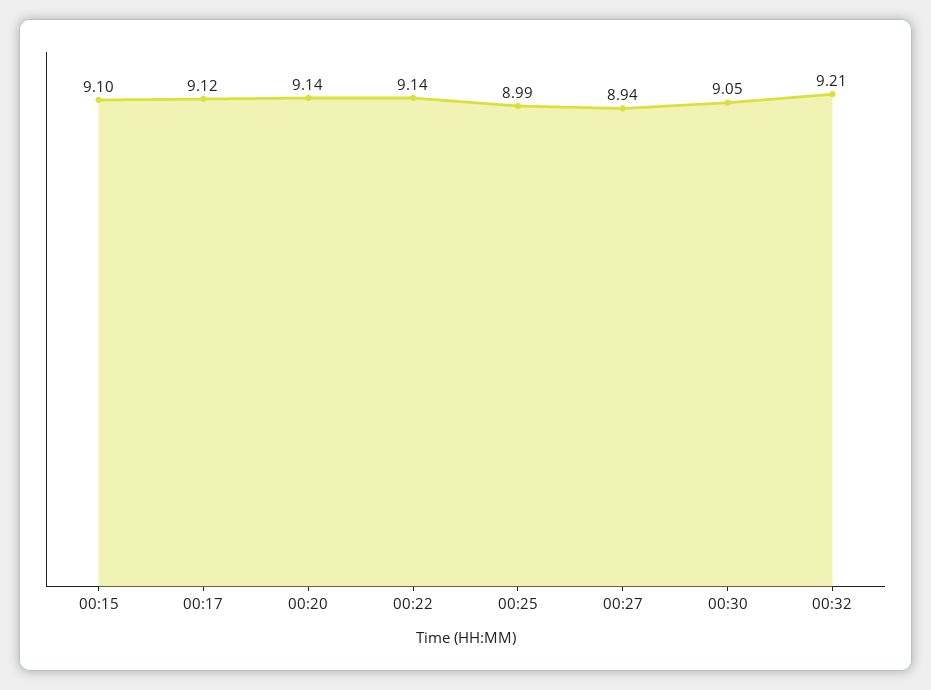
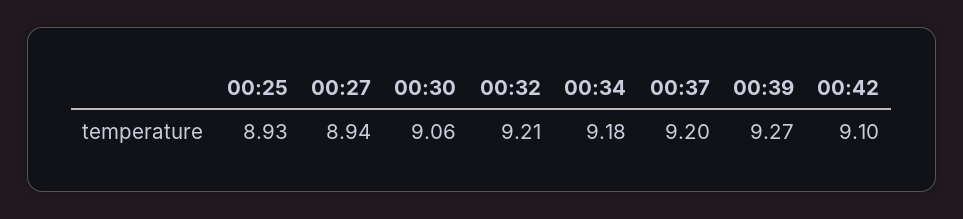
00:15: 9.1 -> none
00:17: 9.12 -> none
00:20: 9.14 -> none
00:22: 9.14 -> none
00:25: 8.99 -> 8.93
00:30: 9.05 -> 9.06
00:34: none -> 9.18
00:37: none -> 9.2
00:39: none -> 9.27
00:42: none -> 9.1

